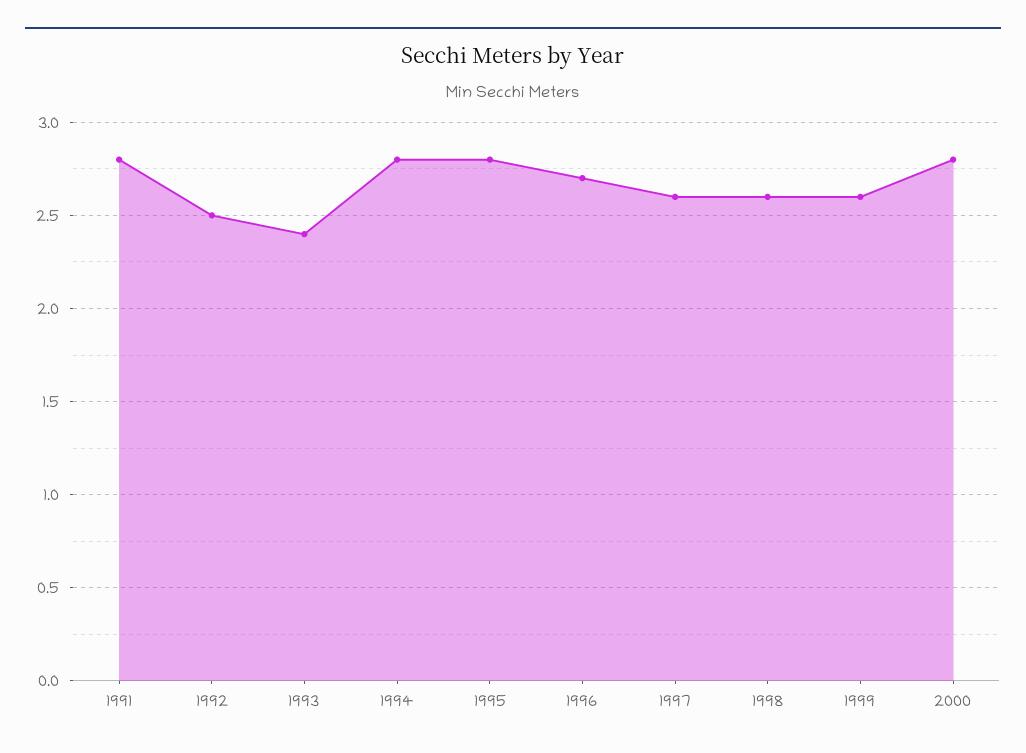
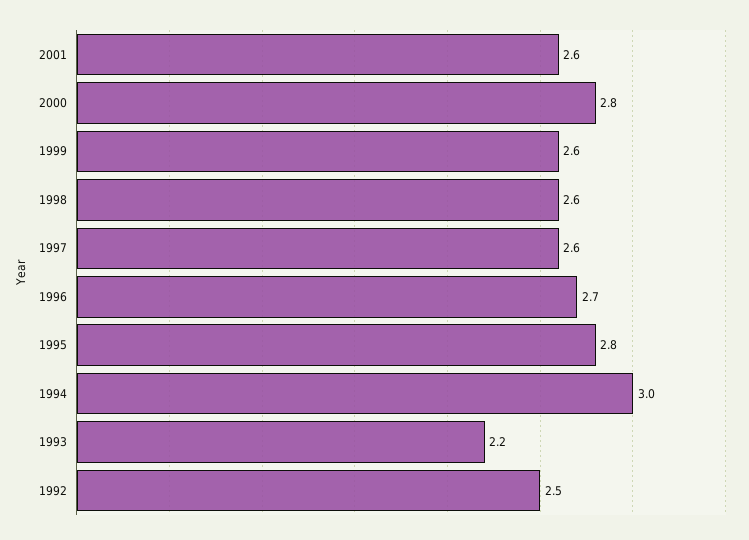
1991: 2.8 -> none
1993: 2.4 -> 2.2
1994: 2.8 -> 3
2001: none -> 2.6

